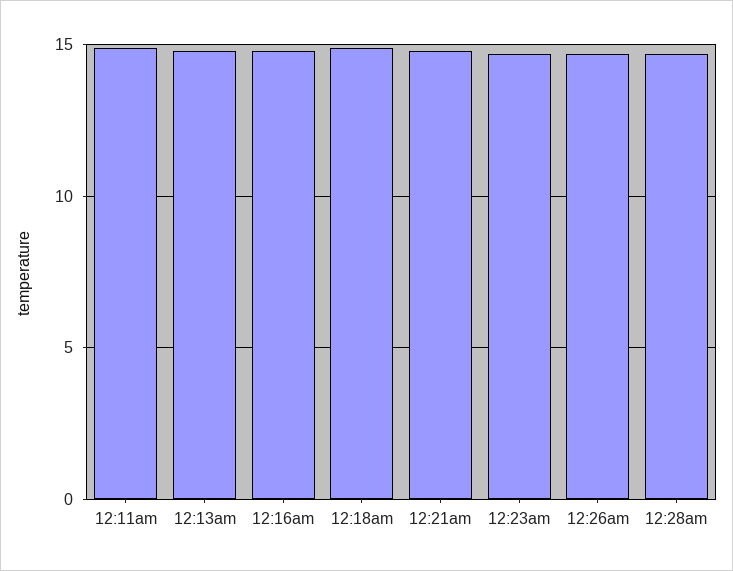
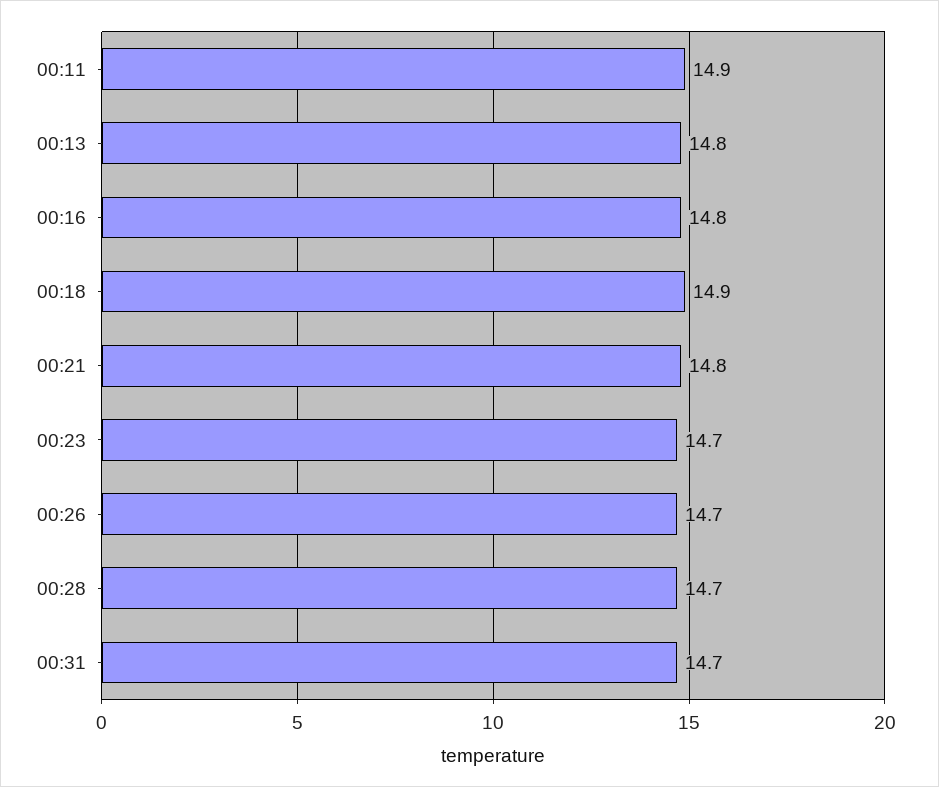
00:31: none -> 14.7

